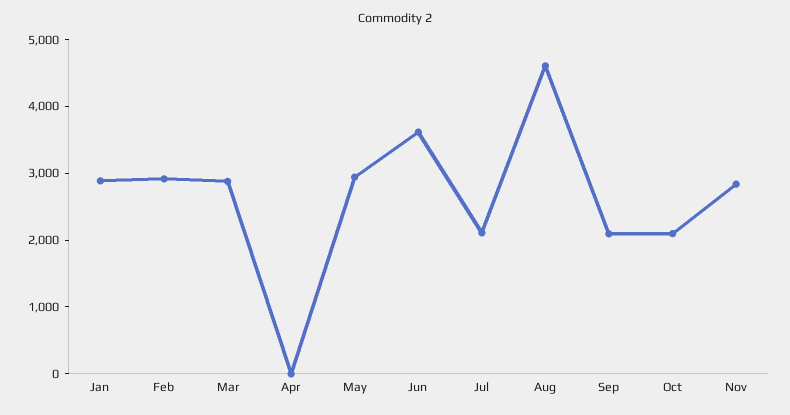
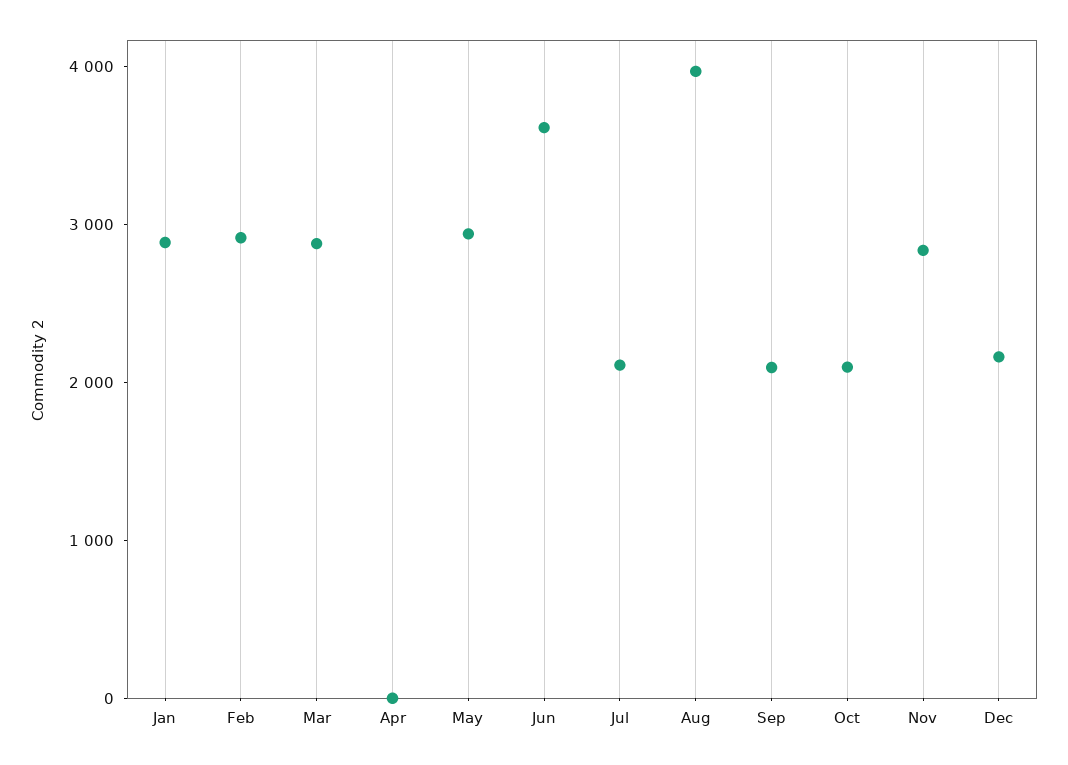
Aug: 4600 -> 4000
Dec: none -> 2200

